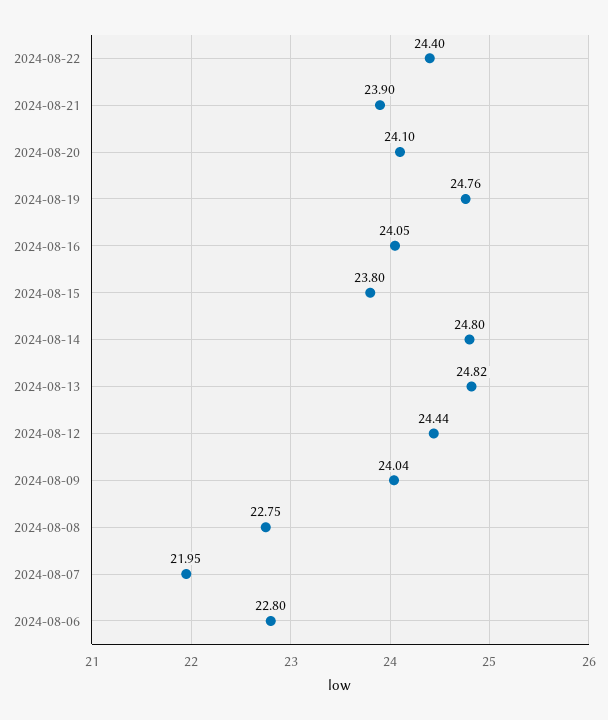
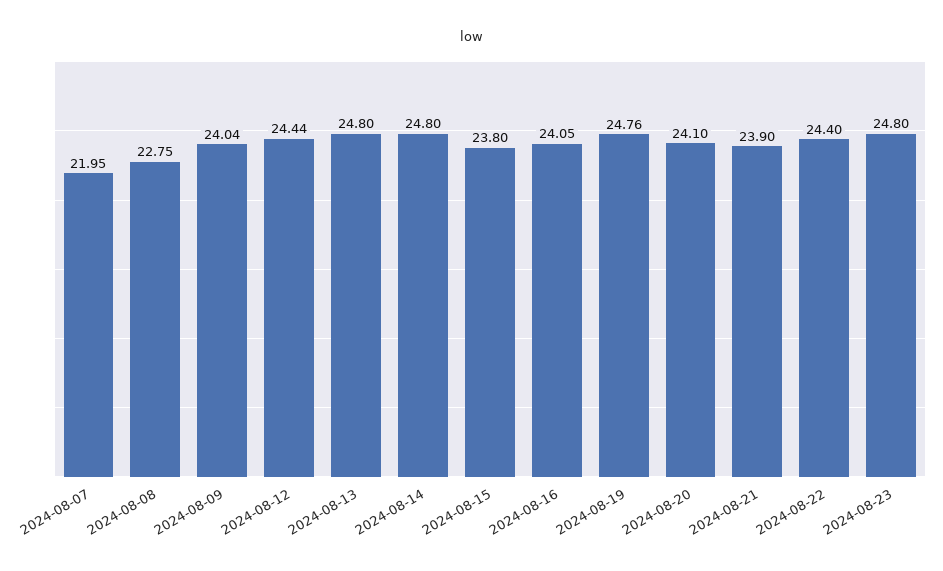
2024-08-13: 24.82 -> 24.8
2024-08-06: 22.8 -> none
2024-08-23: none -> 24.8

